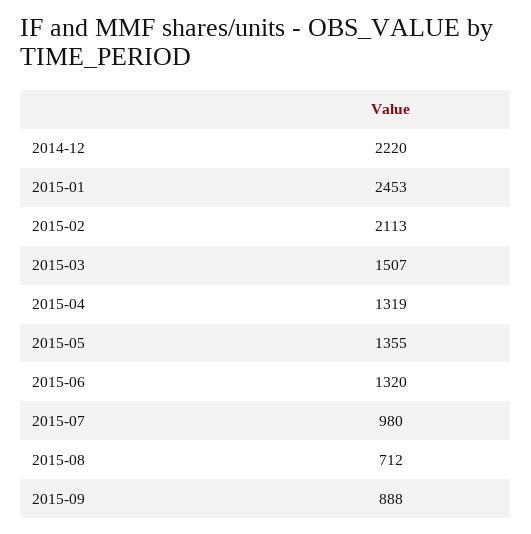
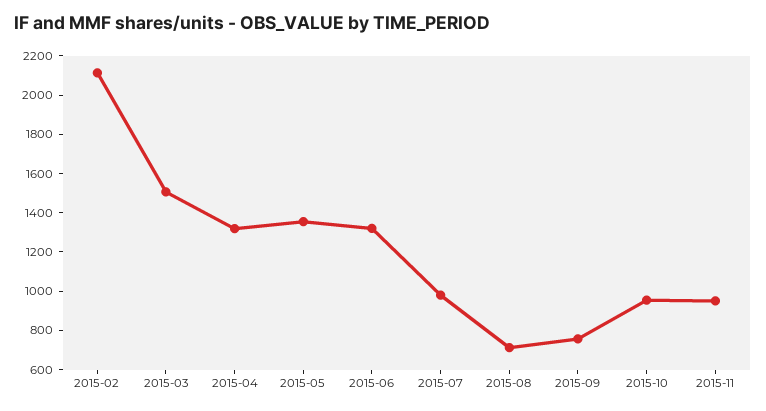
2014-12: 2220 -> none
2015-01: 2453 -> none
2015-09: 888 -> 750
2015-10: none -> 950
2015-11: none -> 950

